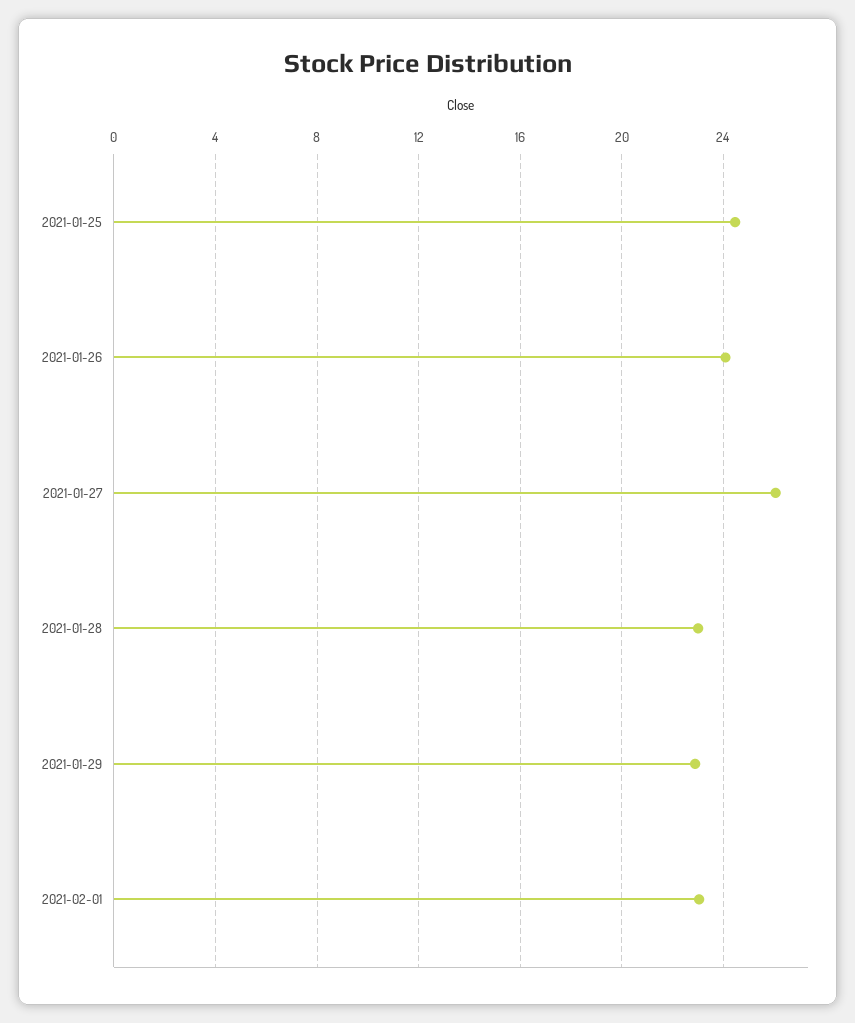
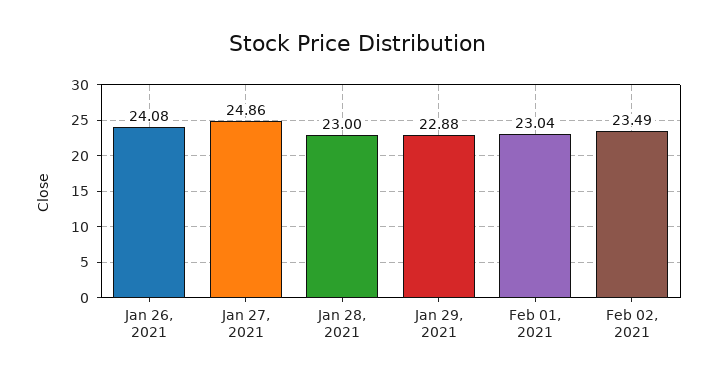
2021-01-25: 24.5 -> none
2021-01-27: 26 -> 24.86
Feb 02, 2021: none -> 23.49

